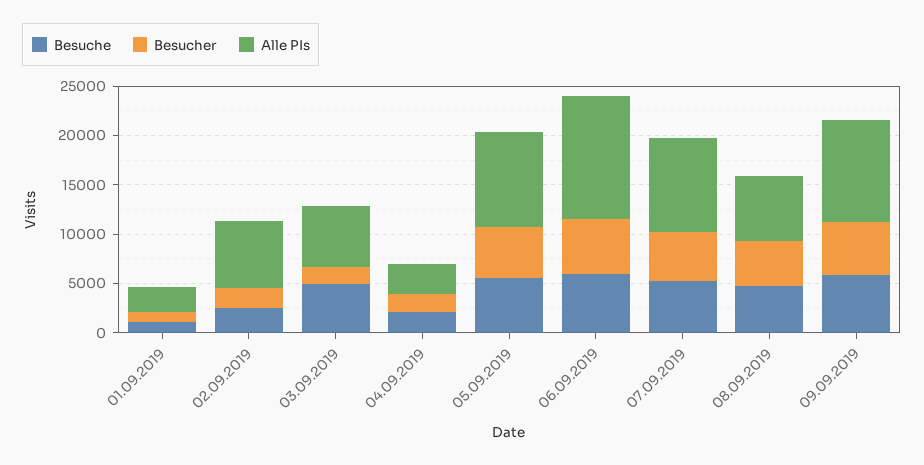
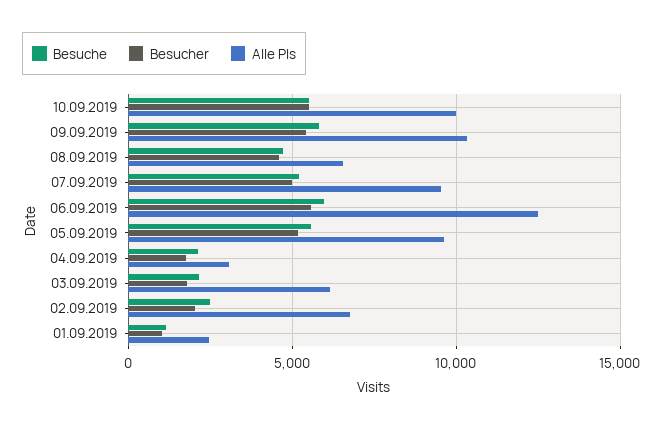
Besuche, 03.09.2019: 5000 -> 2000
Besuche, 10.09.2019: none -> 5500
Besucher, 10.09.2019: none -> 5500
Alle PIs, 10.09.2019: none -> 10000

